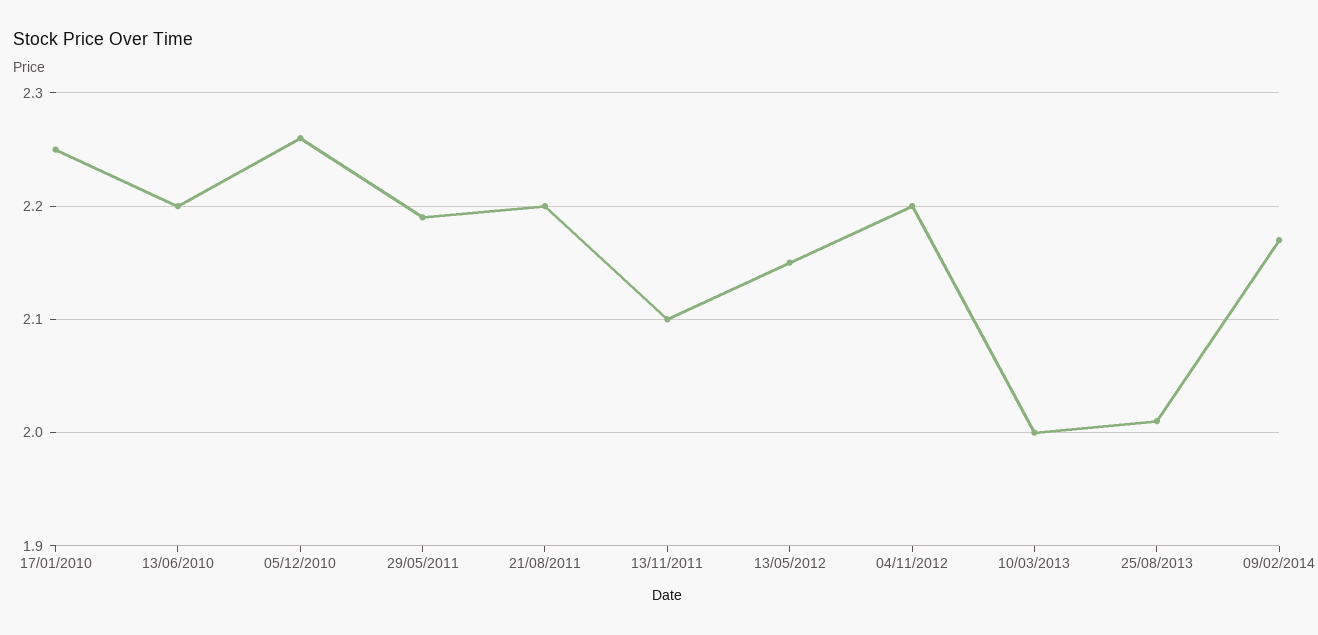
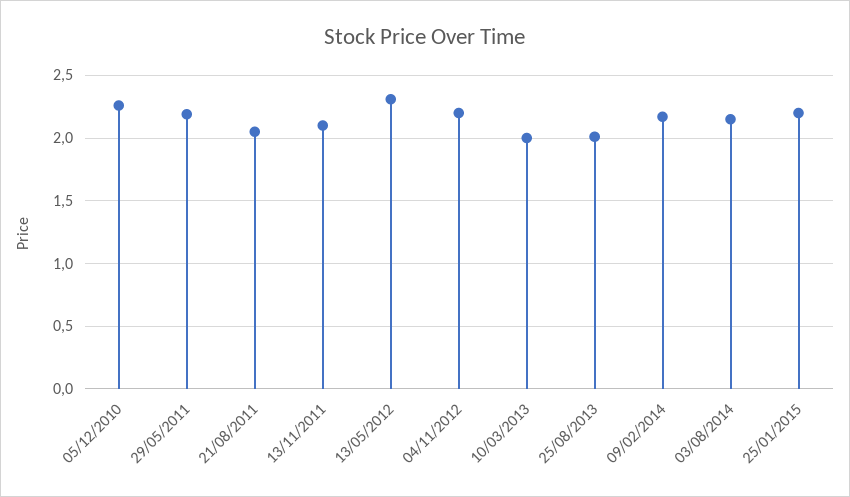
17/01/2010: 2.25 -> none
13/06/2010: 2.2 -> none
21/08/2011: 2.2 -> 2.05
13/05/2012: 2.15 -> 2.3
03/08/2014: none -> 2.15
25/01/2015: none -> 2.2

